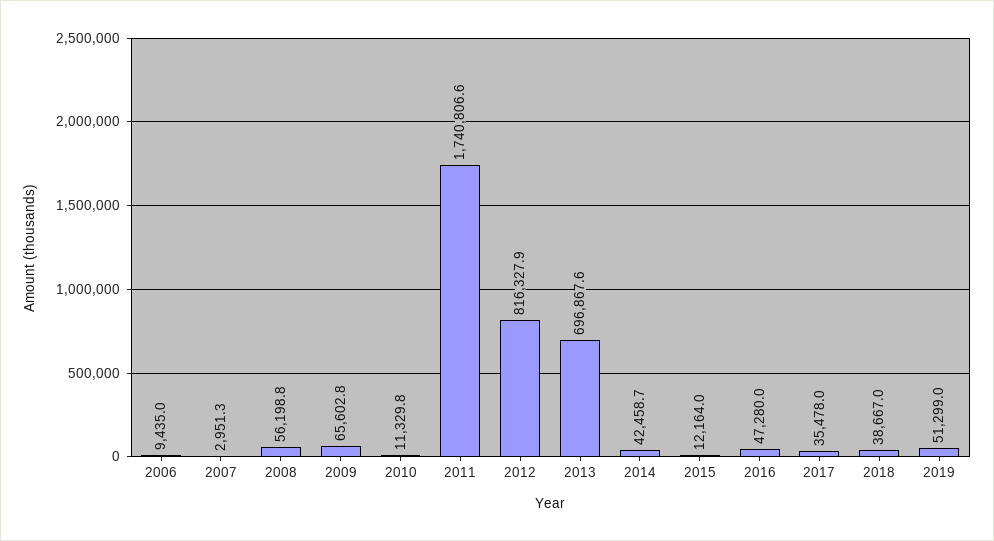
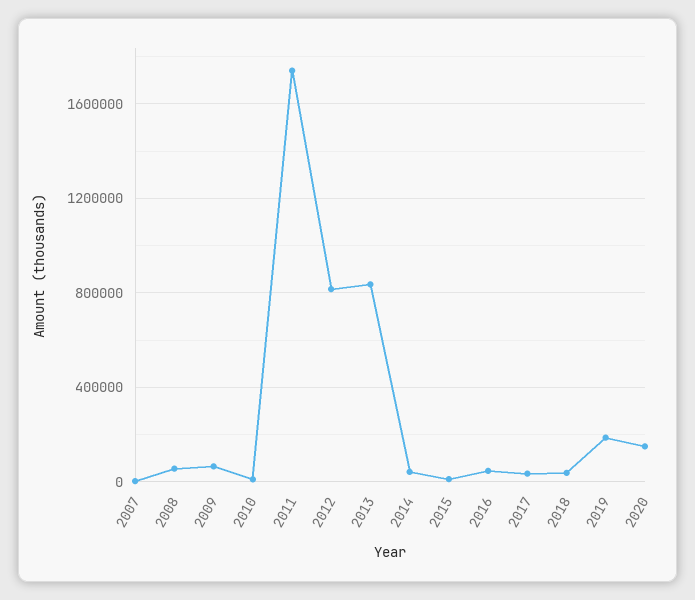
2006: 9435 -> none
2013: 696867.6 -> 850000
2019: 51299 -> 200000
2020: none -> 150000

